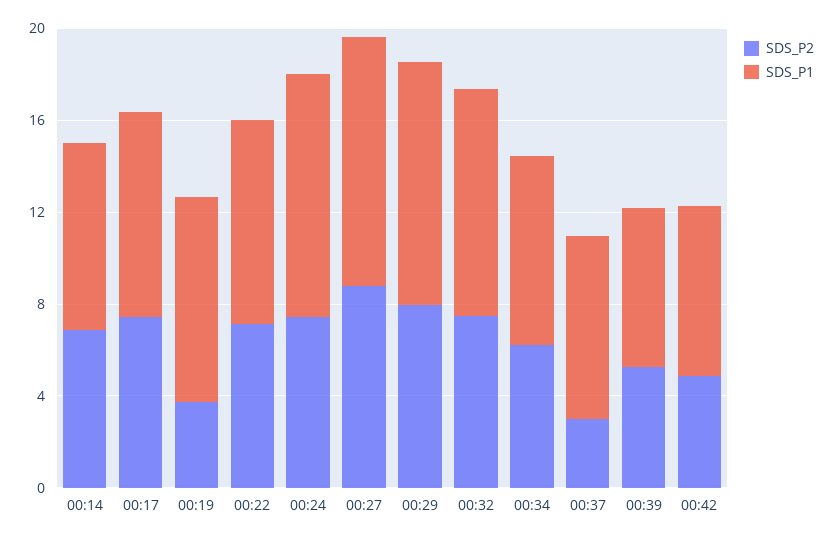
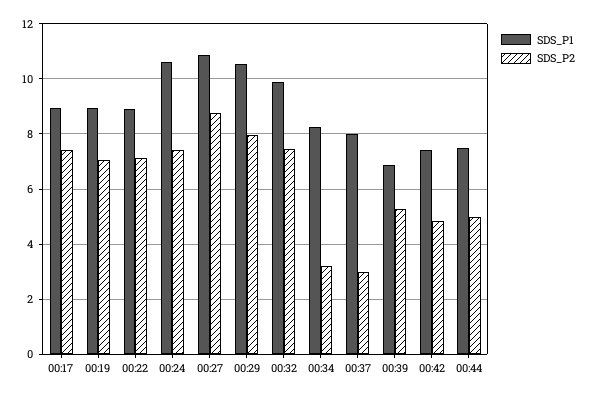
SDS_P2, 00:14: 7 -> none
SDS_P1, 00:14: 8 -> none
SDS_P2, 00:19: 4 -> 7
SDS_P2, 00:34: 6 -> 3.25
SDS_P1, 00:44: none -> 7.5
SDS_P2, 00:44: none -> 5

